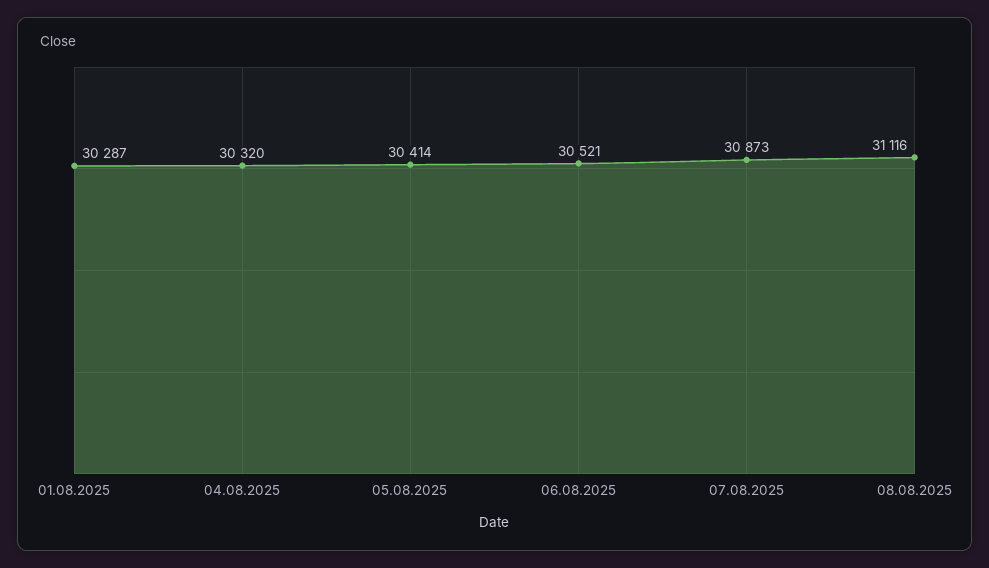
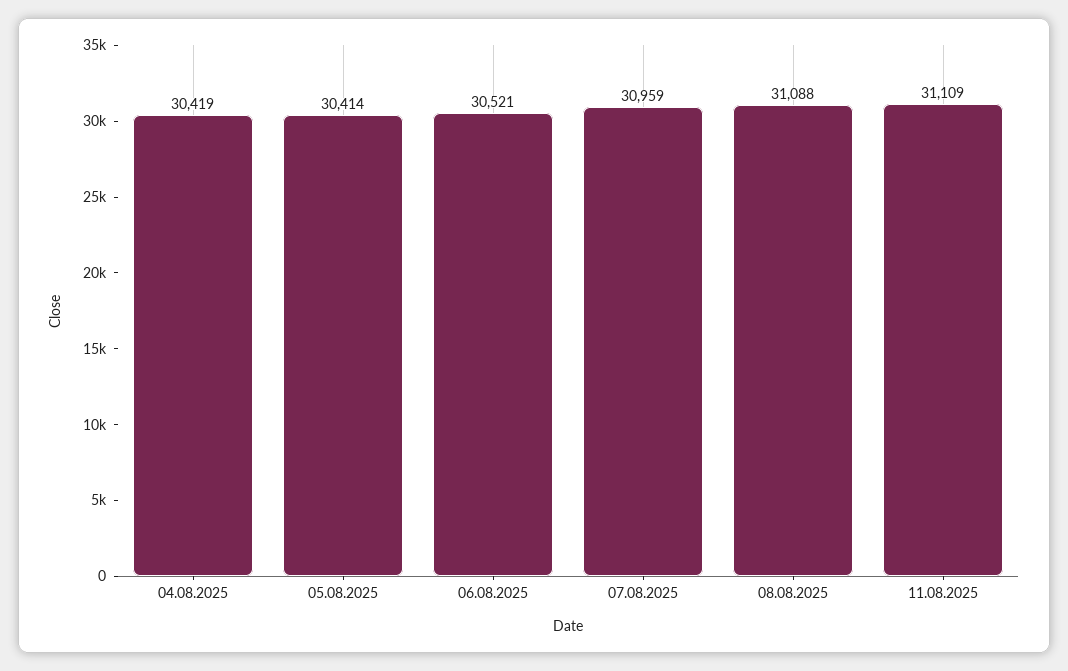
01.08.2025: 30287 -> none
04.08.2025: 30320 -> 30419
07.08.2025: 30873 -> 30959
08.08.2025: 31116 -> 31088
11.08.2025: none -> 31109

